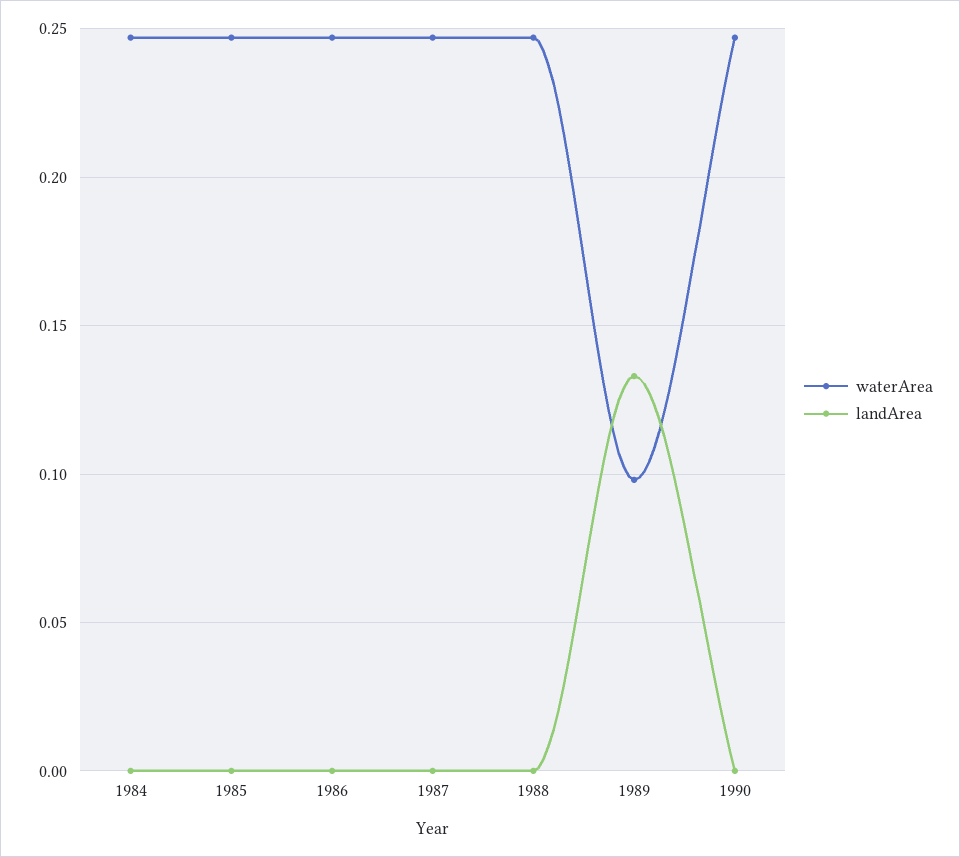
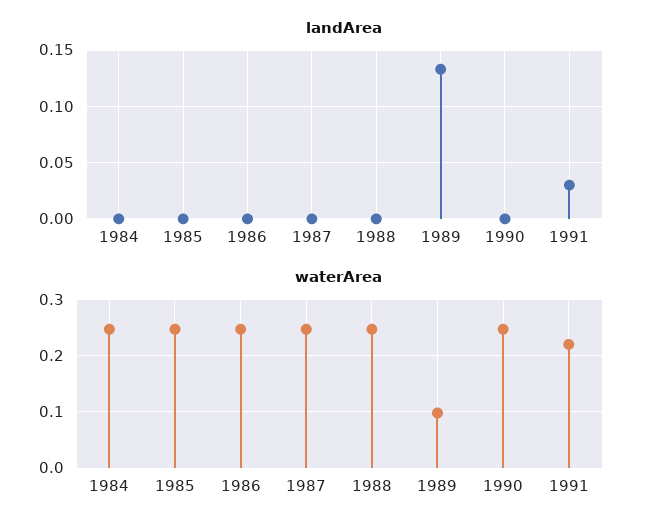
landArea, 1991: none -> 0.03
waterArea, 1991: none -> 0.22

